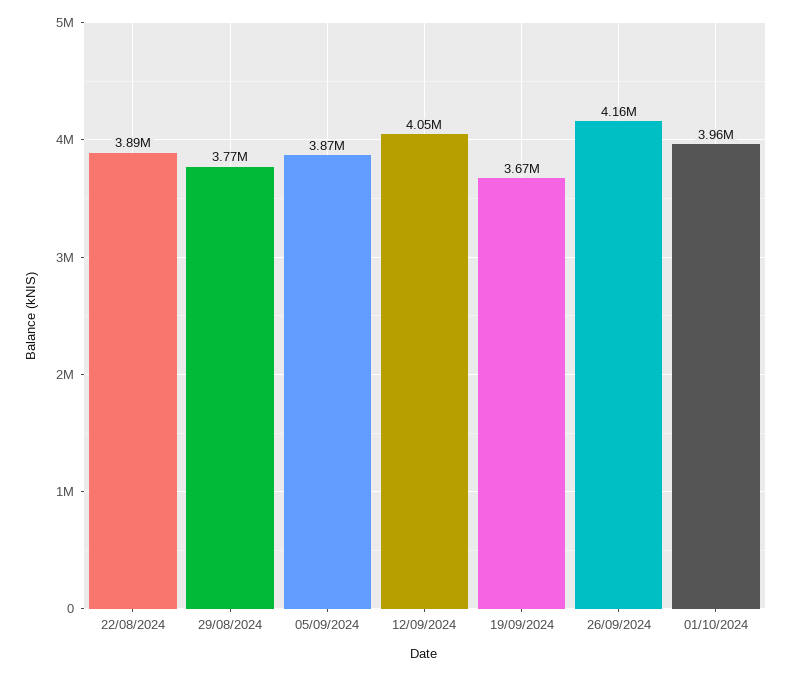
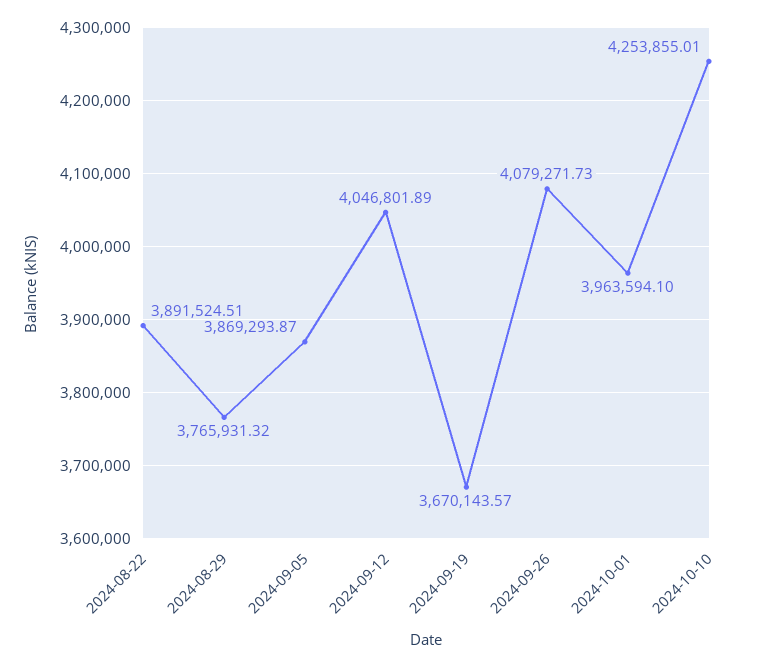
26/09/2024: 4160000 -> 4079271.73
2024-10-10: none -> 4253855.01

